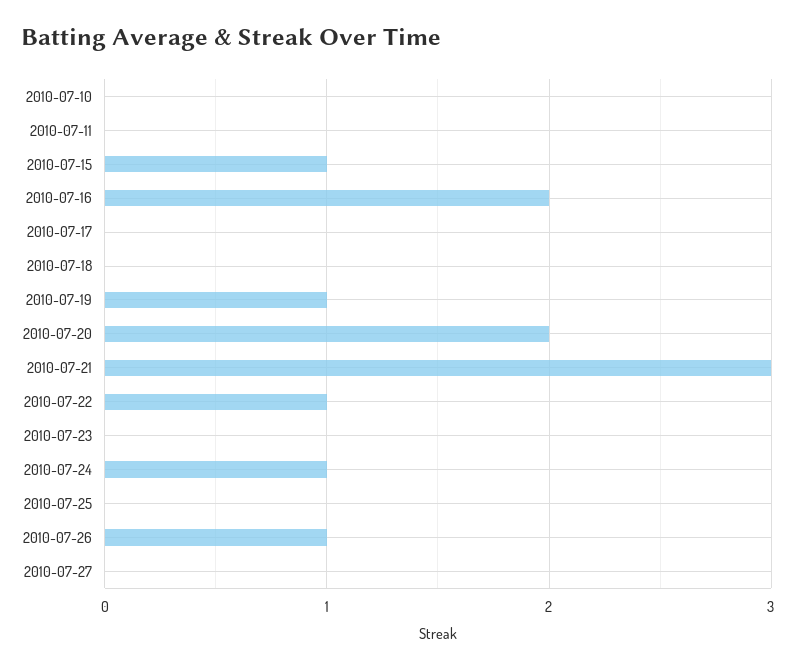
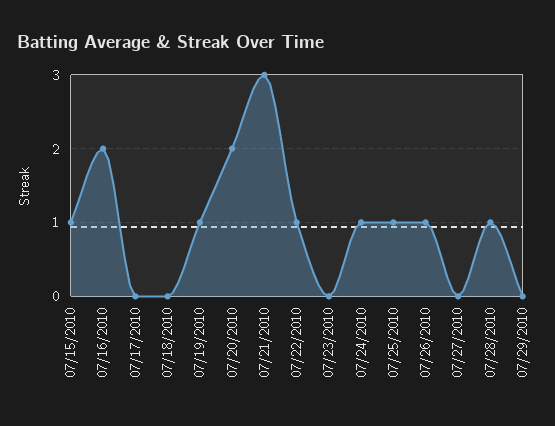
2010-07-10: 0 -> none
2010-07-11: 0 -> none
2010-07-25: 0 -> 1
07/28/2010: none -> 1
07/29/2010: none -> 0

